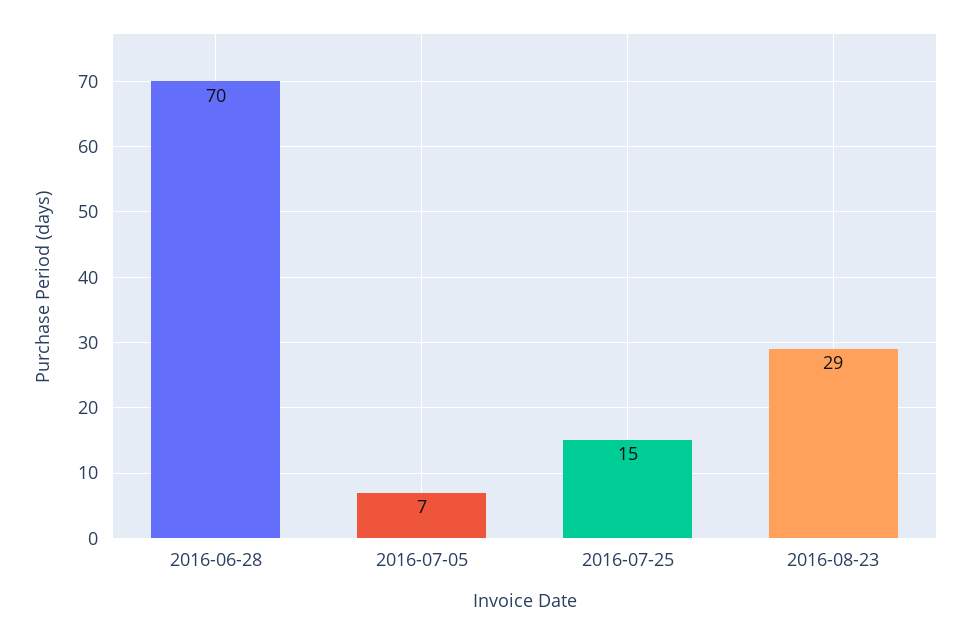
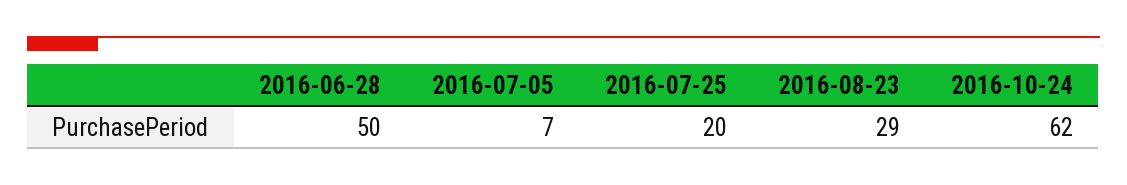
2016-06-28: 70 -> 50
2016-07-25: 15 -> 20
2016-10-24: none -> 62

